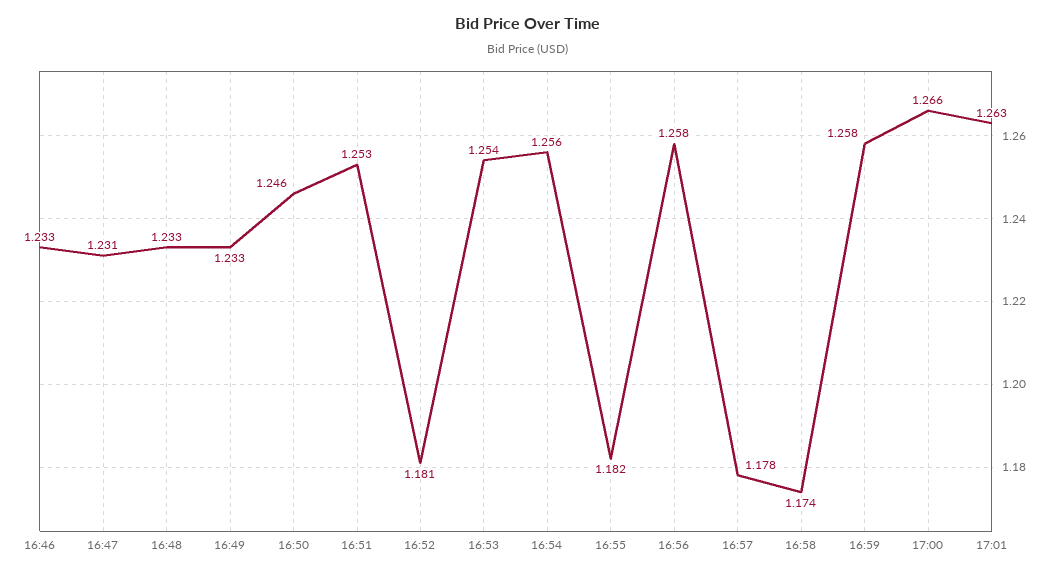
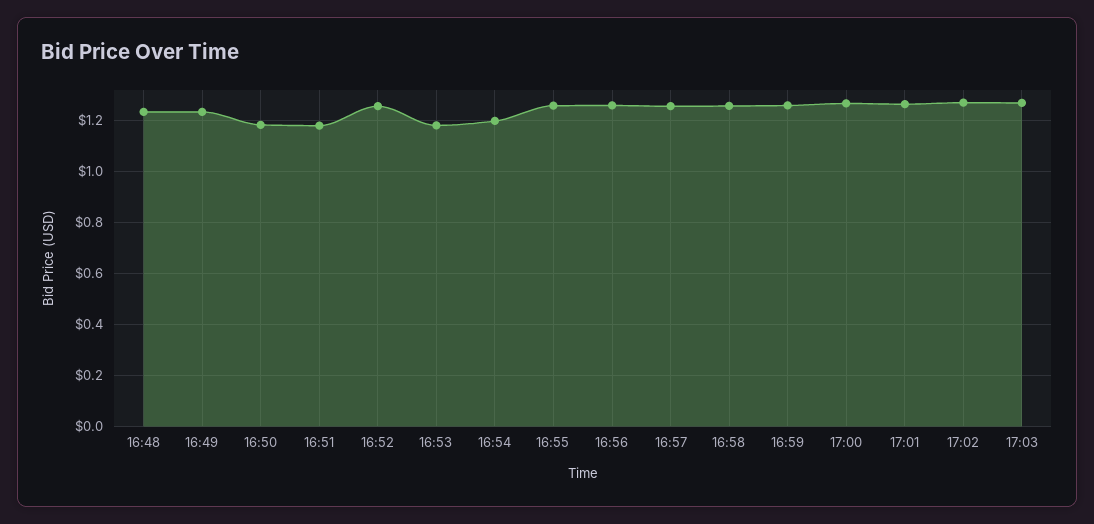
16:46: 1.233 -> none
16:47: 1.231 -> none
16:50: 1.246 -> 1.175
16:51: 1.253 -> 1.175
16:52: 1.181 -> 1.25
16:53: 1.254 -> 1.175
16:54: 1.256 -> 1.2
16:55: 1.182 -> 1.25
16:57: 1.178 -> 1.25
16:58: 1.174 -> 1.25
17:02: none -> 1.275
17:03: none -> 1.275

